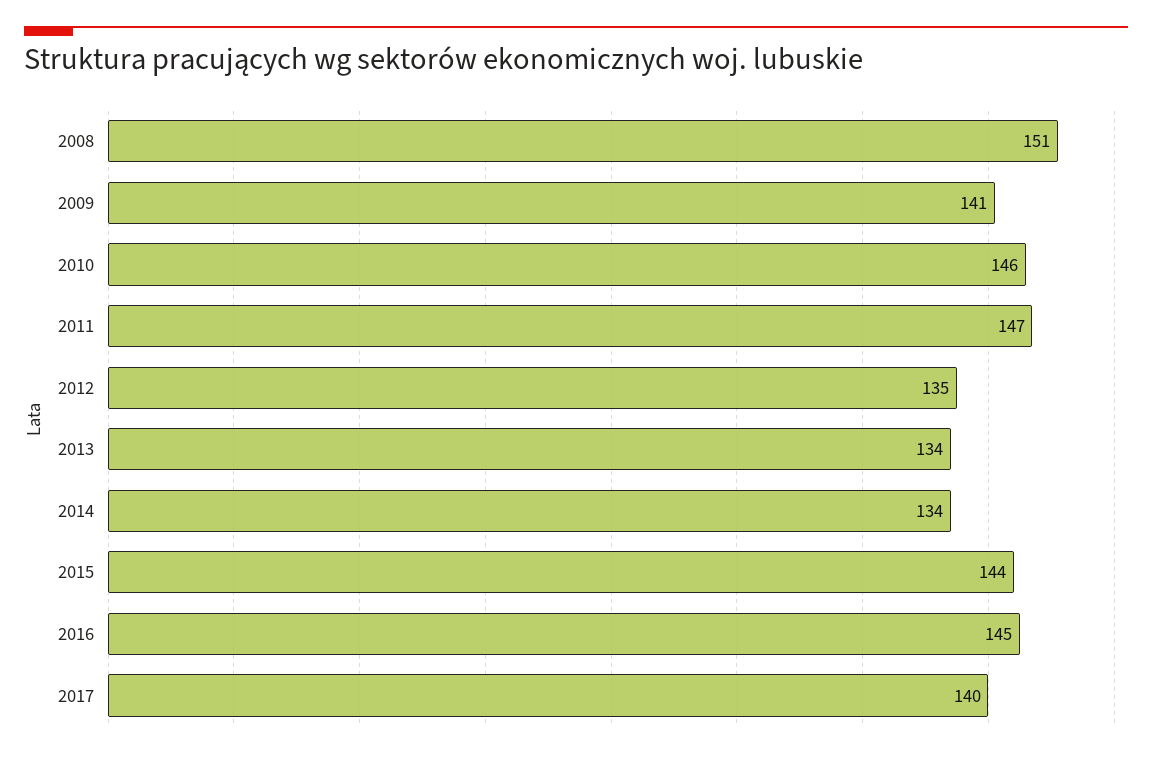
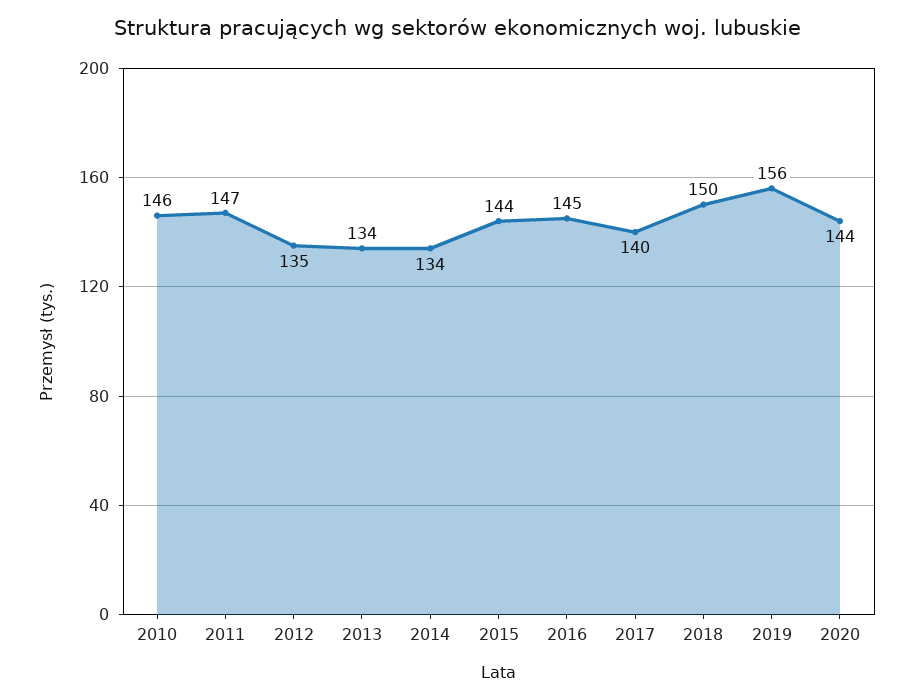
2008: 151 -> none
2009: 141 -> none
2018: none -> 150
2019: none -> 156
2020: none -> 144

